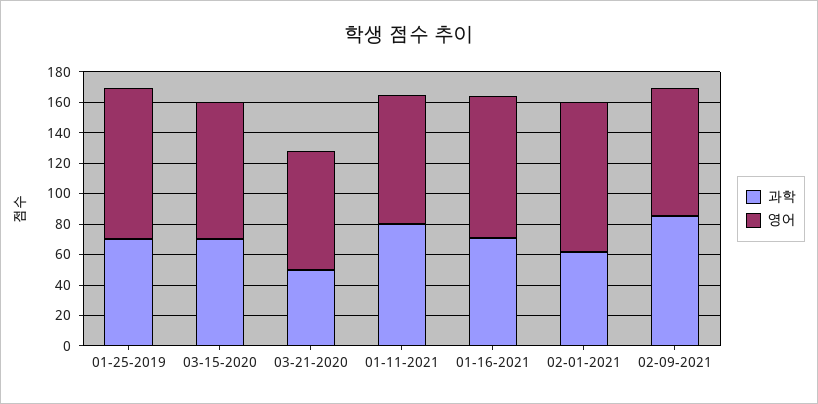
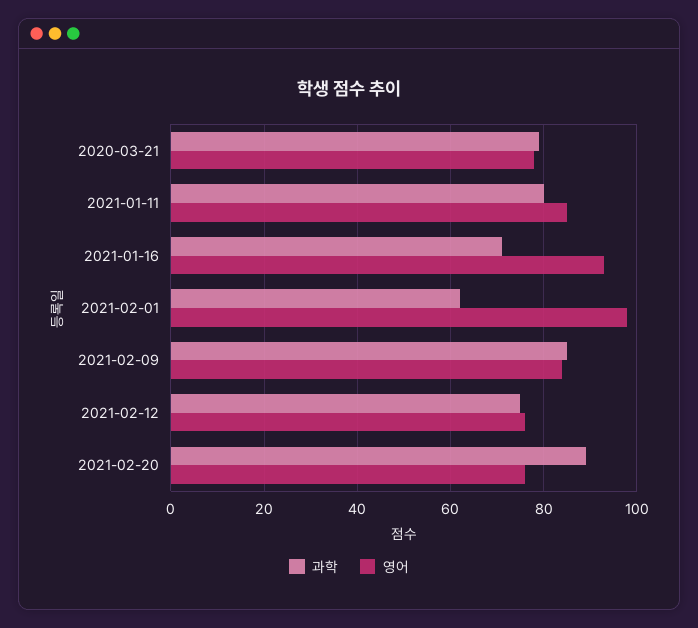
과학, 01-25-2019: 70 -> none
영어, 01-25-2019: 100 -> none
과학, 03-15-2020: 70 -> none
영어, 03-15-2020: 90 -> none
과학, 03-21-2020: 50 -> 80
과학, 2021-02-12: none -> 75
영어, 2021-02-12: none -> 75
과학, 2021-02-20: none -> 90
영어, 2021-02-20: none -> 75

